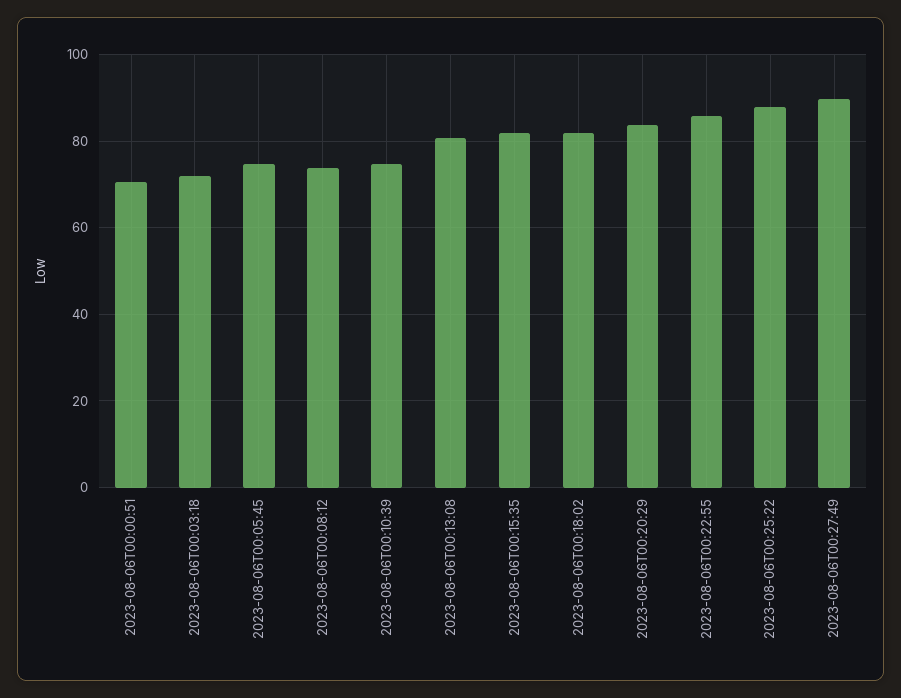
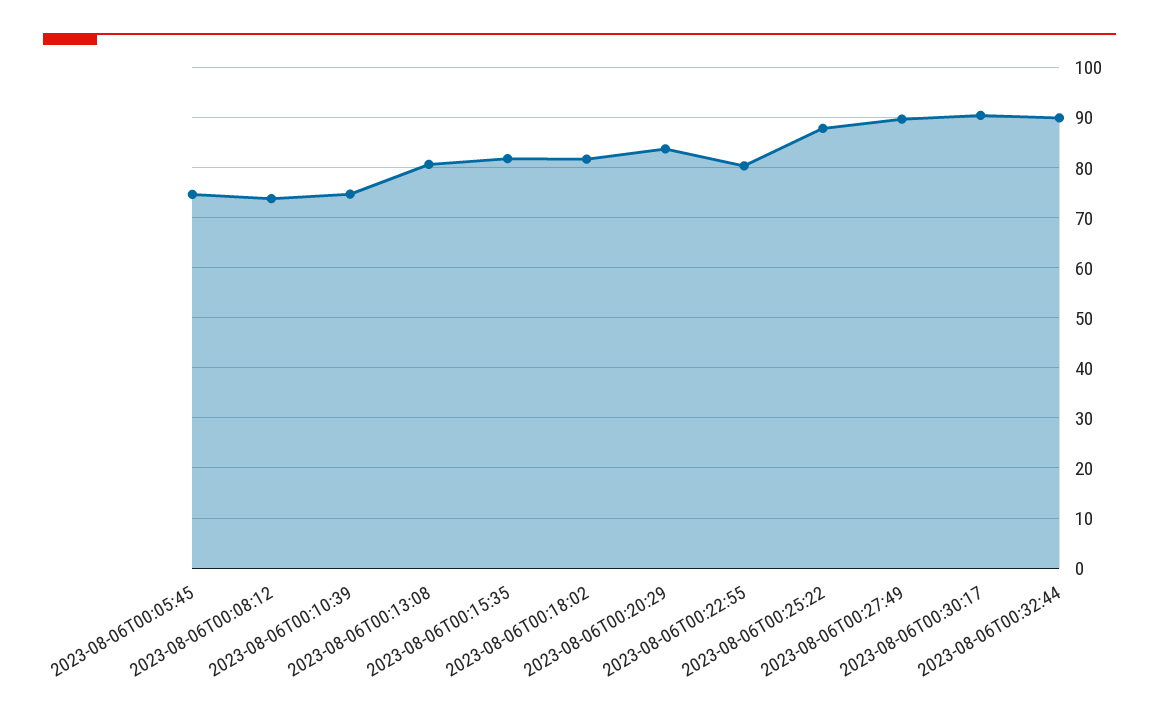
2023-08-06T00:00:51: 70 -> none
2023-08-06T00:03:18: 72 -> none
2023-08-06T00:22:55: 86 -> 80
2023-08-06T00:30:17: none -> 90
2023-08-06T00:32:44: none -> 90

